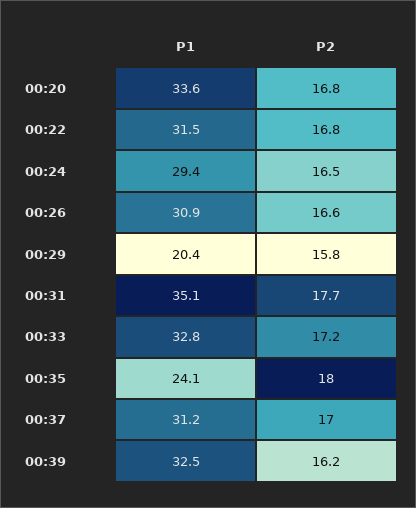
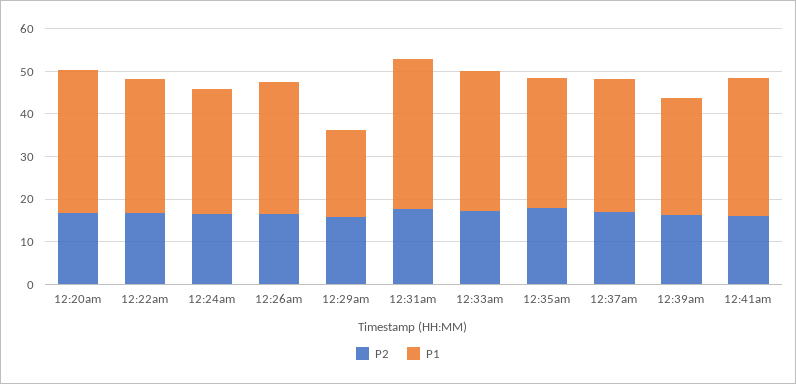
P1, 00:35: 24.1 -> 30
P1, 00:39: 32.5 -> 28
P2, 12:41am: none -> 16
P1, 12:41am: none -> 32

